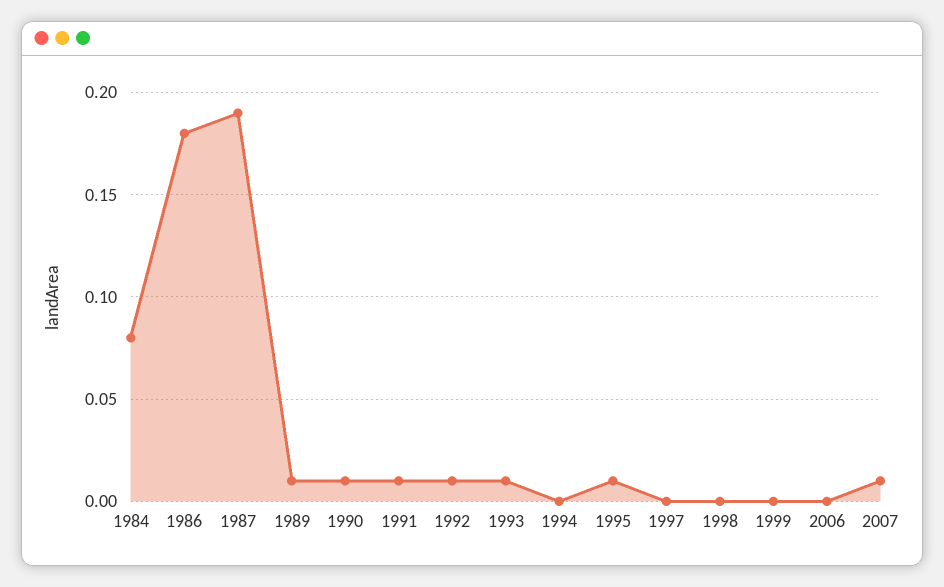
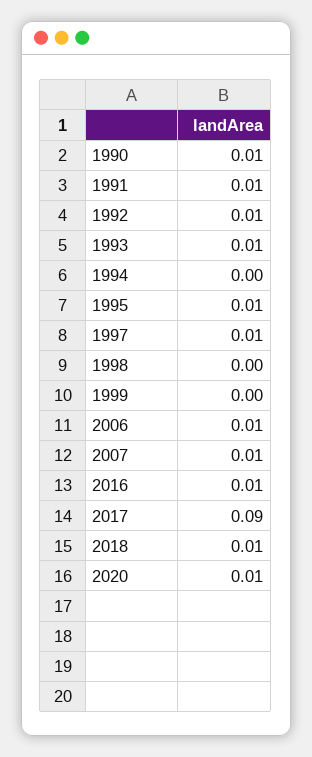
1984: 0.08 -> none
1986: 0.18 -> none
1987: 0.19 -> none
1989: 0.01 -> none
1997: 0 -> 0.01
2006: 0 -> 0.01
2016: none -> 0.01
2017: none -> 0.09
2018: none -> 0.01
2020: none -> 0.01

